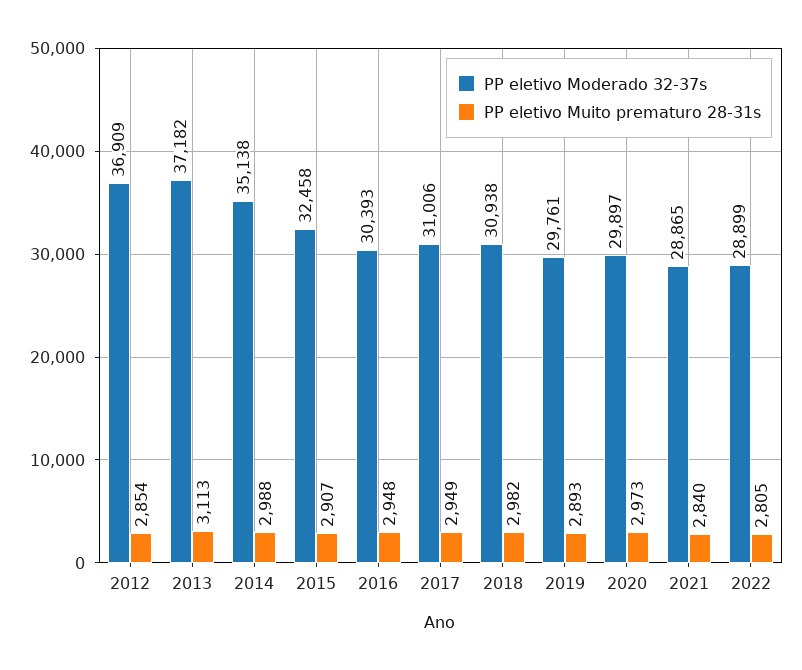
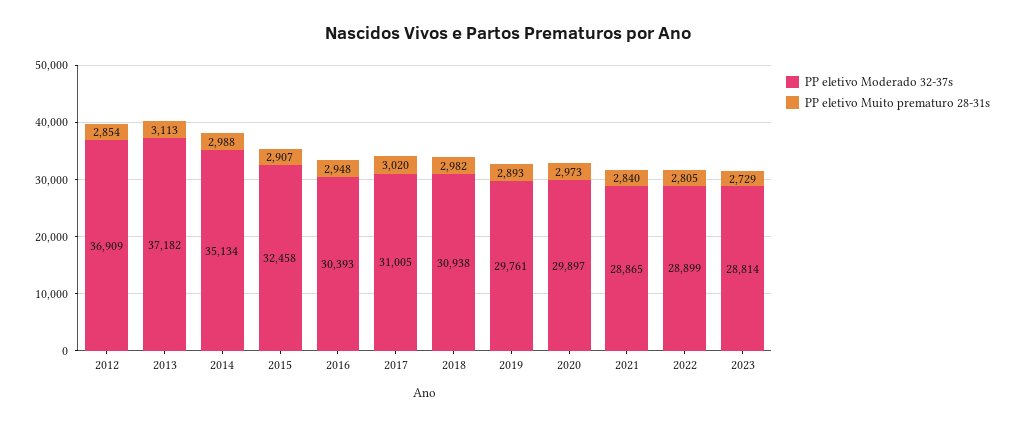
PP eletivo Moderado 32-37s, 2014: 35138 -> 35134
PP eletivo Moderado 32-37s, 2017: 31006 -> 31005
PP eletivo Muito prematuro 28-31s, 2017: 2949 -> 3020
PP eletivo Moderado 32-37s, 2023: none -> 28814
PP eletivo Muito prematuro 28-31s, 2023: none -> 2729

